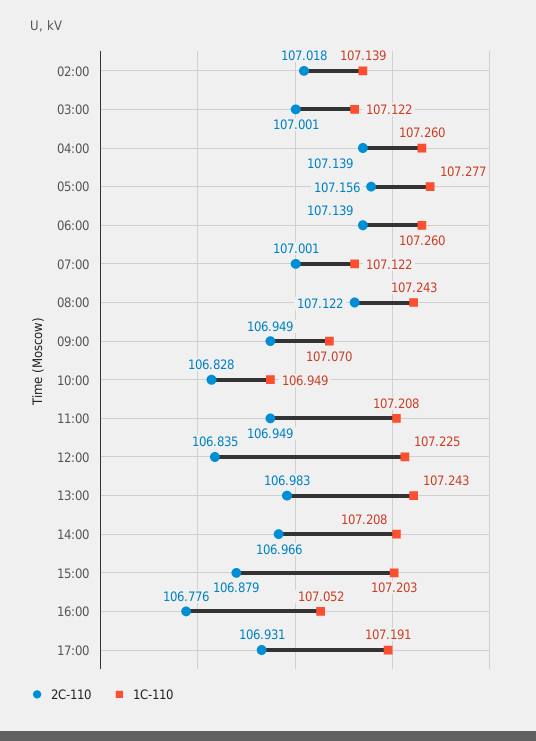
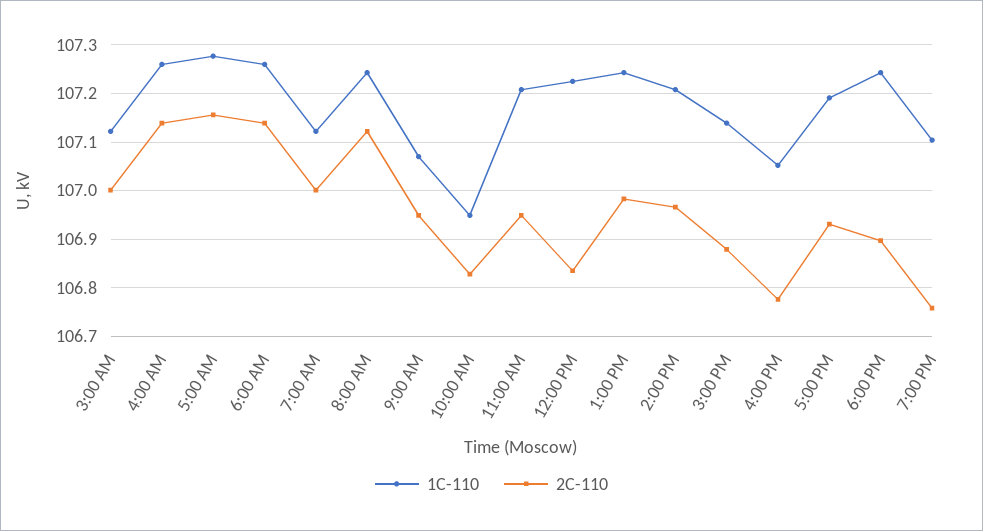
2C-110, 02:00: 107.018 -> none
1C-110, 02:00: 107.139 -> none
1C-110, 15:00: 107.203 -> 107.14
1C-110, 6:00 PM: none -> 107.24
2C-110, 6:00 PM: none -> 106.9
1C-110, 7:00 PM: none -> 107.1
2C-110, 7:00 PM: none -> 106.76

